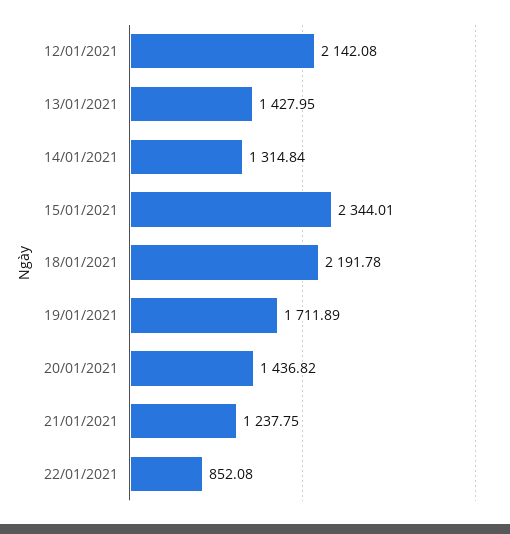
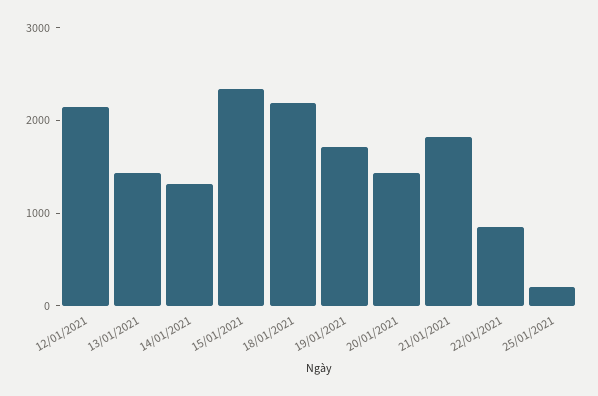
21/01/2021: 1237.75 -> 1800
25/01/2021: none -> 200

